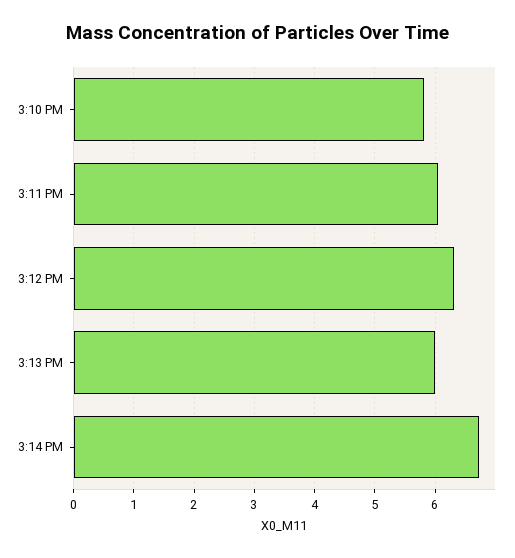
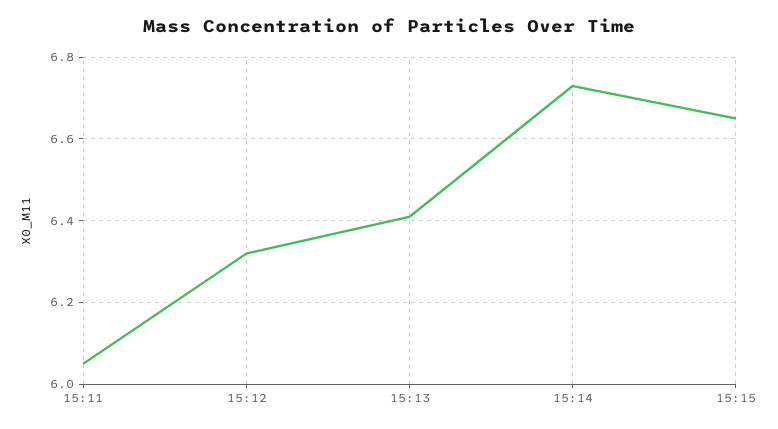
3:10 PM: 5.8 -> none
3:13 PM: 6 -> 6.4
15:15: none -> 6.65

